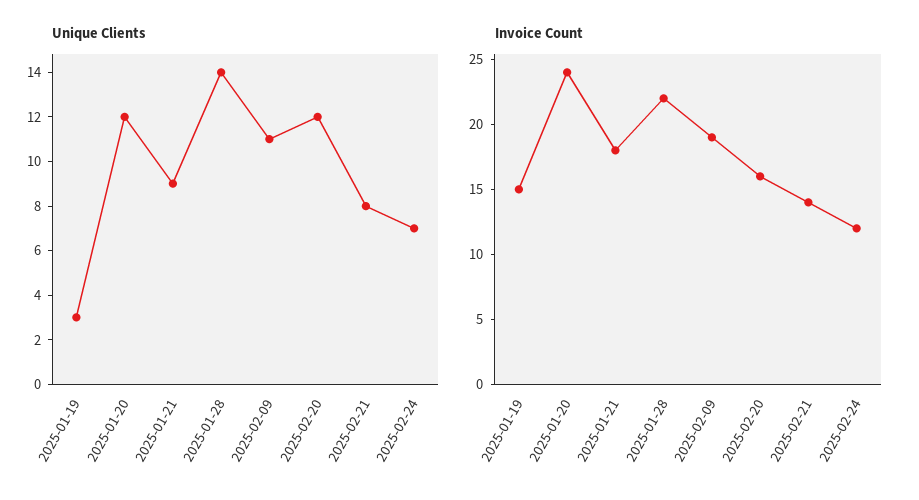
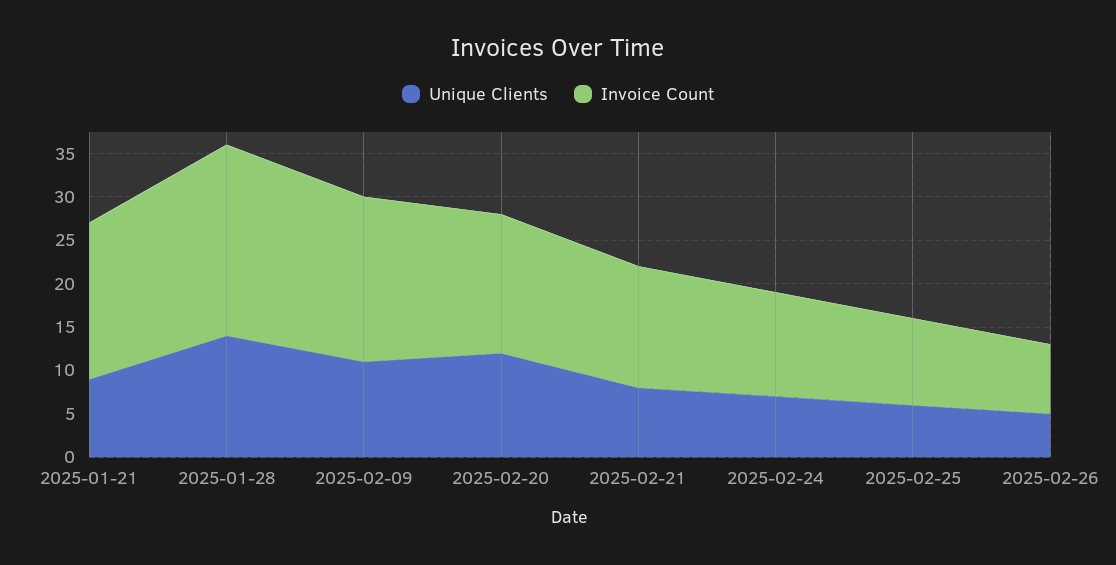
Unique Clients, 2025-01-19: 3 -> none
Unique Clients, 2025-01-20: 12 -> none
Invoice Count, 2025-01-19: 15 -> none
Invoice Count, 2025-01-20: 24 -> none
Unique Clients, 2025-02-25: none -> 6
Invoice Count, 2025-02-25: none -> 10
Unique Clients, 2025-02-26: none -> 5
Invoice Count, 2025-02-26: none -> 8

